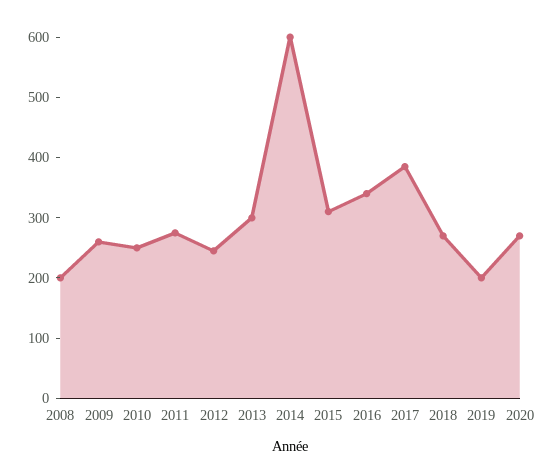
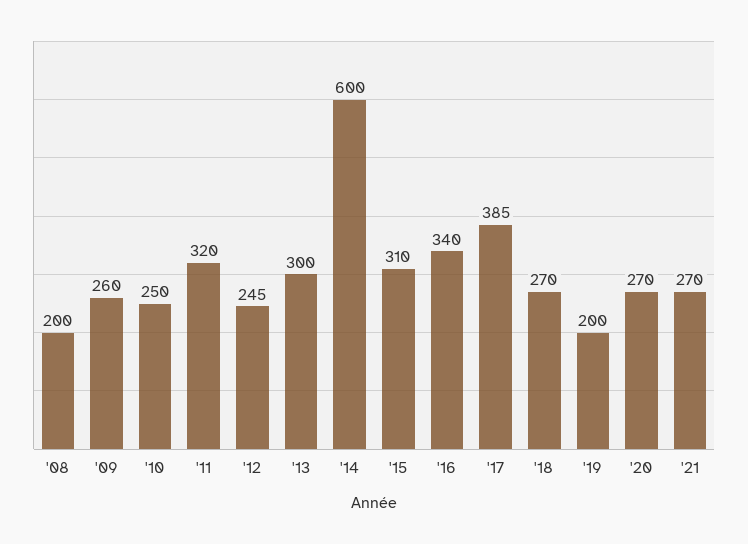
2011: 280 -> 320
'21: none -> 270

